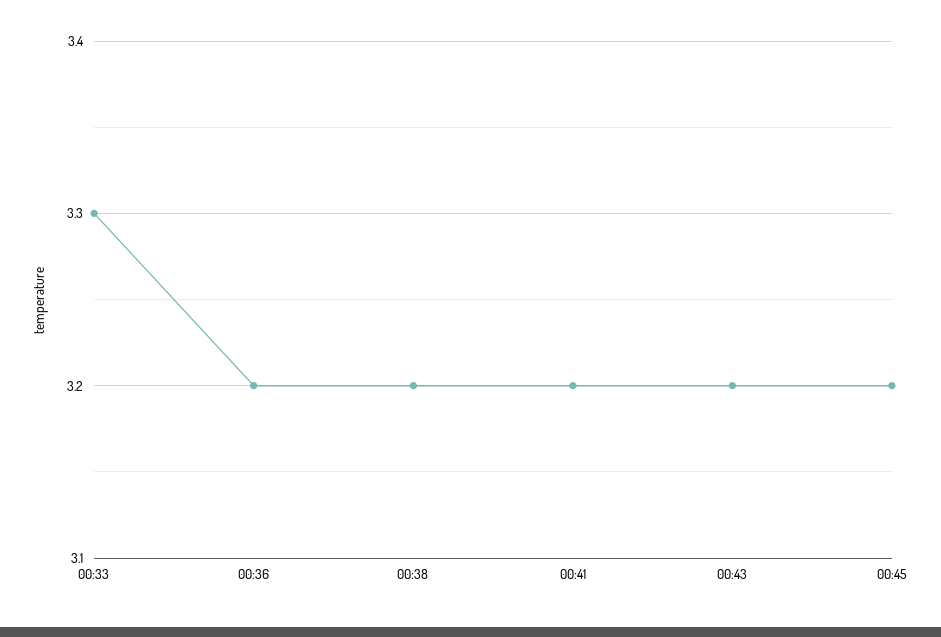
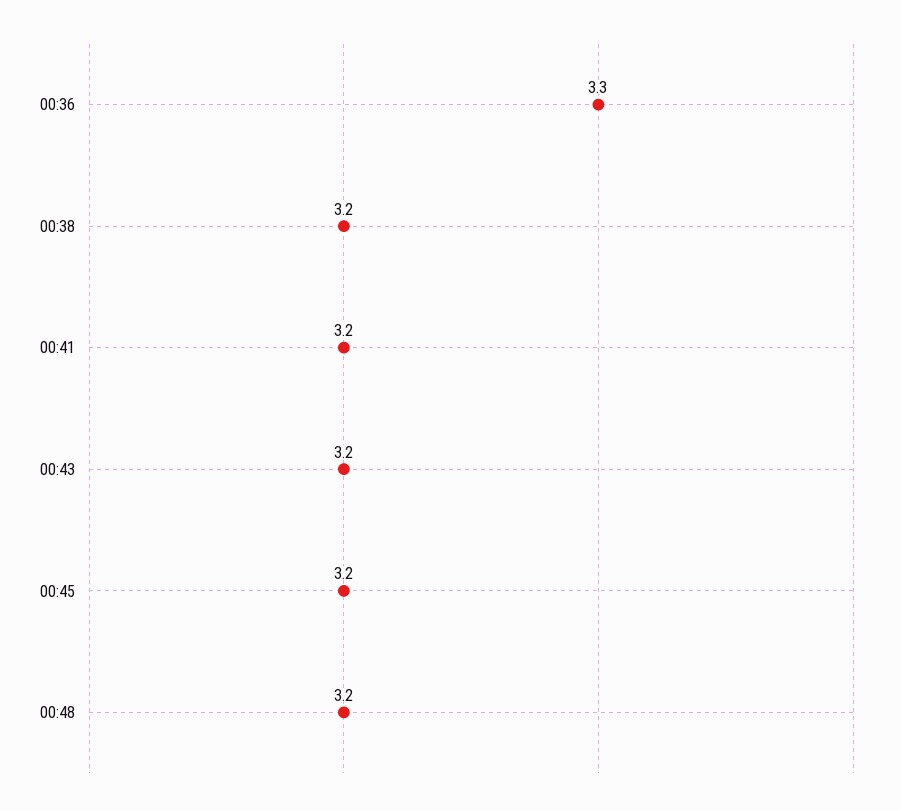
00:33: 3.3 -> none
00:36: 3.2 -> 3.3
00:48: none -> 3.2

